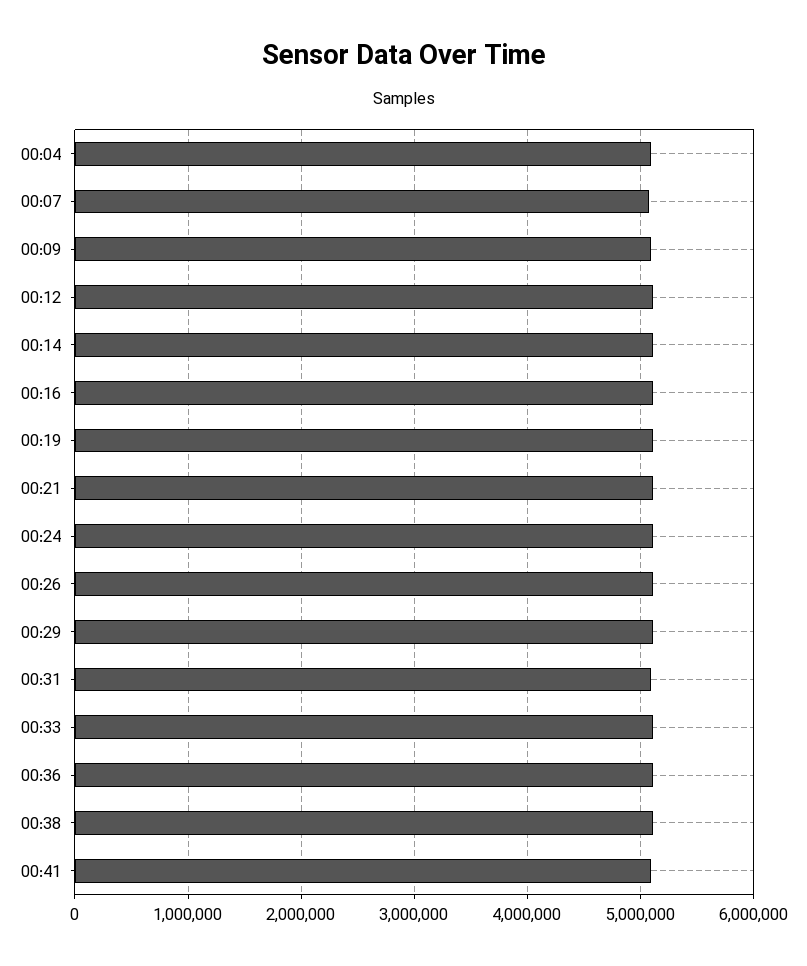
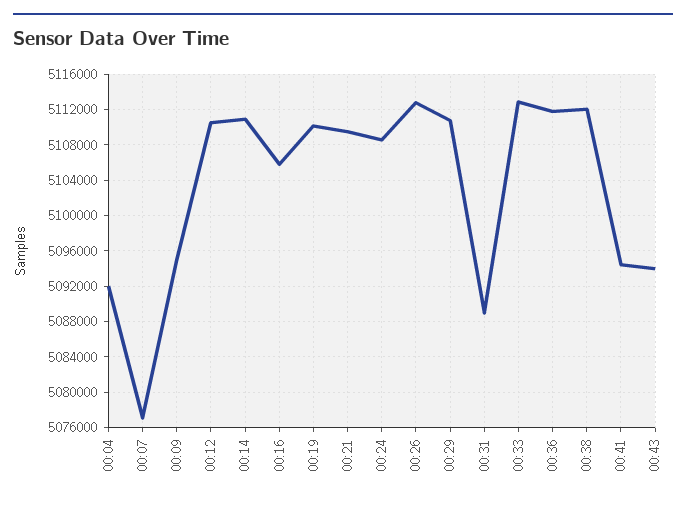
00:43: none -> 5094000

